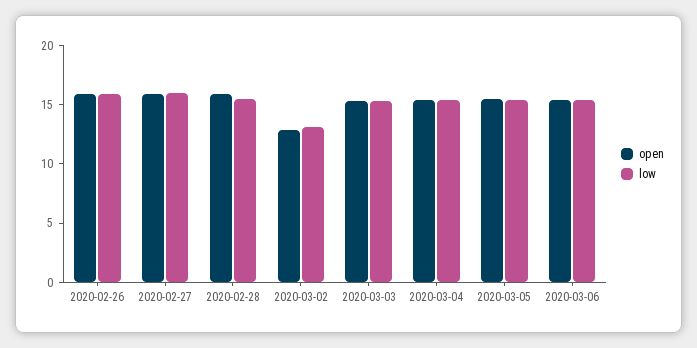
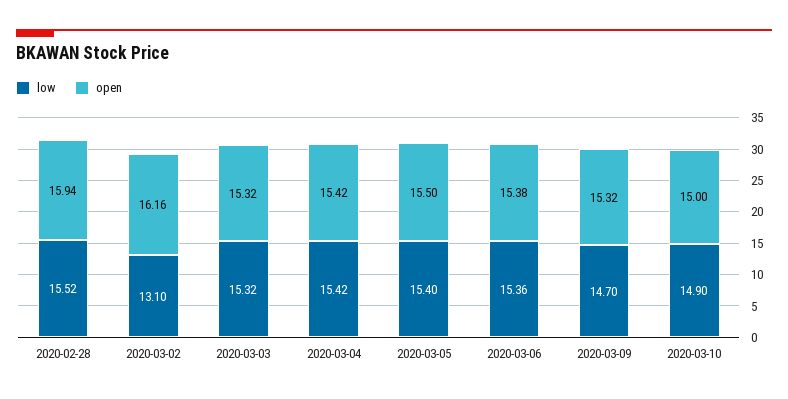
open, 2020-02-26: 16 -> none
low, 2020-02-26: 16 -> none
open, 2020-02-27: 16 -> none
low, 2020-02-27: 16 -> none
open, 2020-03-02: 13 -> 16.16
low, 2020-03-09: none -> 14.7
open, 2020-03-09: none -> 15.32
low, 2020-03-10: none -> 14.9
open, 2020-03-10: none -> 15

